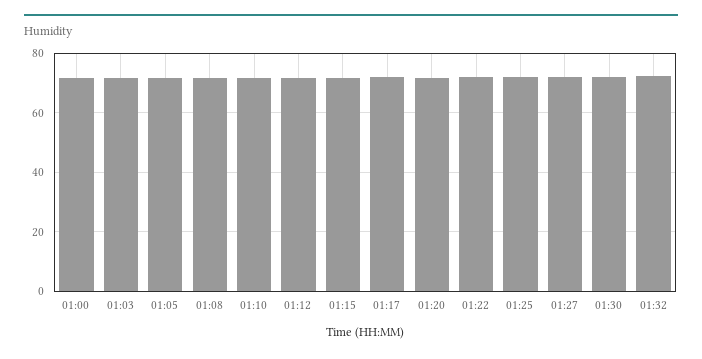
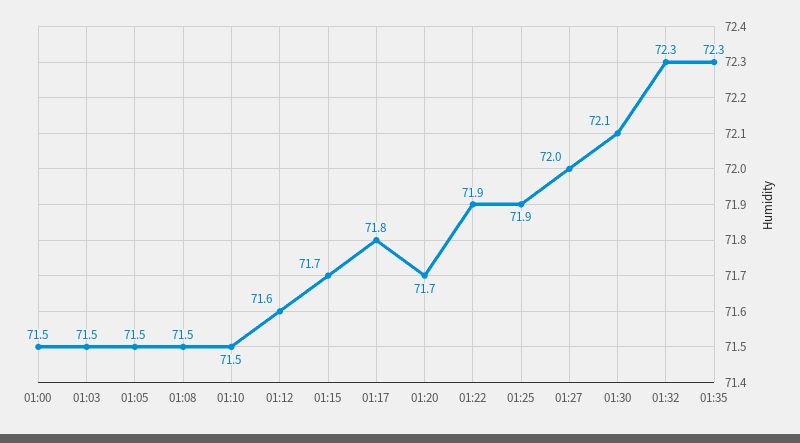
01:35: none -> 72.3

